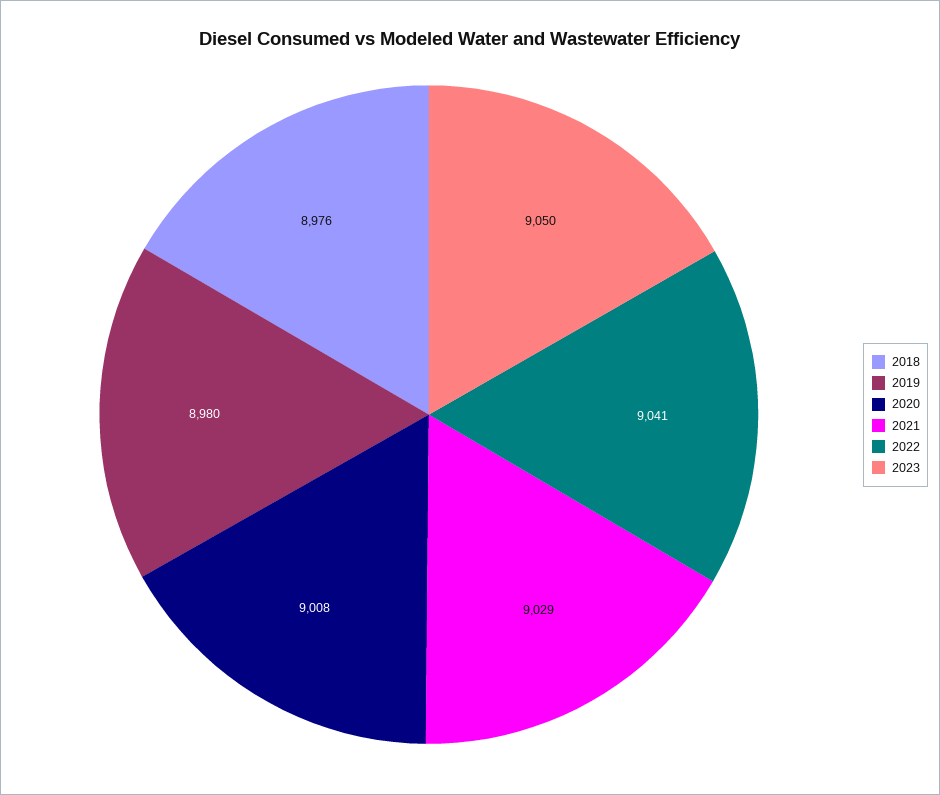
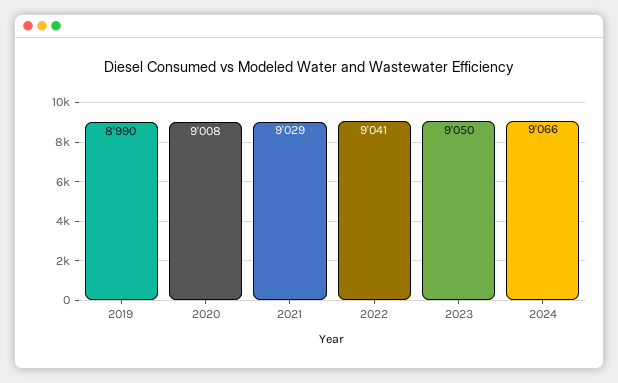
2018: 8976 -> none
2019: 8980 -> 8990
2024: none -> 9066

